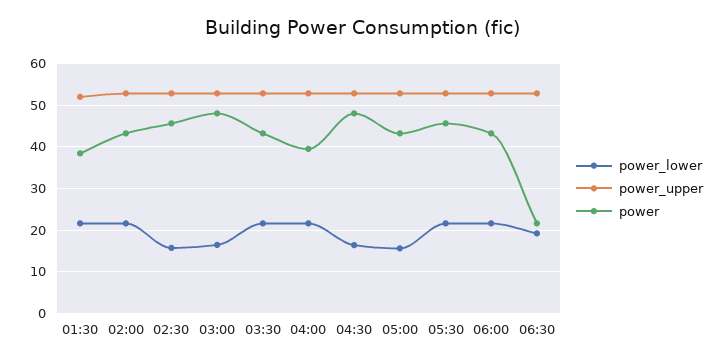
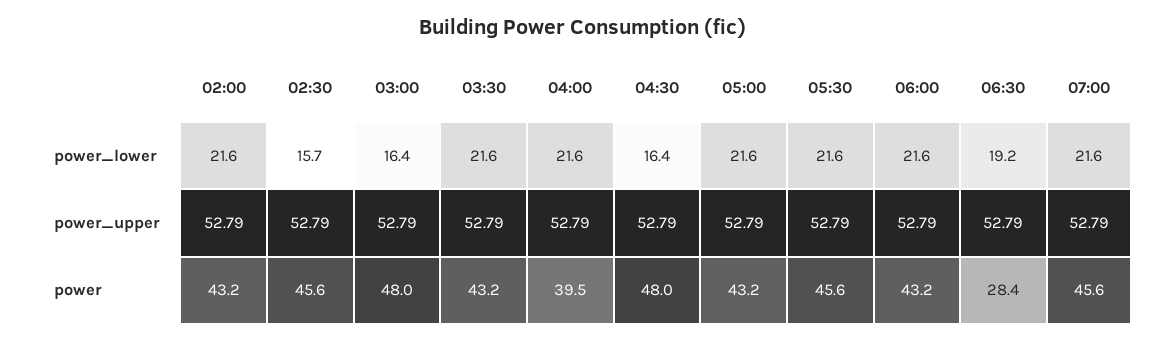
power_lower, 01:30: 22 -> none
power_upper, 01:30: 52 -> none
power, 01:30: 38 -> none
power_lower, 05:00: 16 -> 21.6
power, 06:30: 22 -> 28.4
power_lower, 07:00: none -> 21.6
power_upper, 07:00: none -> 52.79
power, 07:00: none -> 45.6

